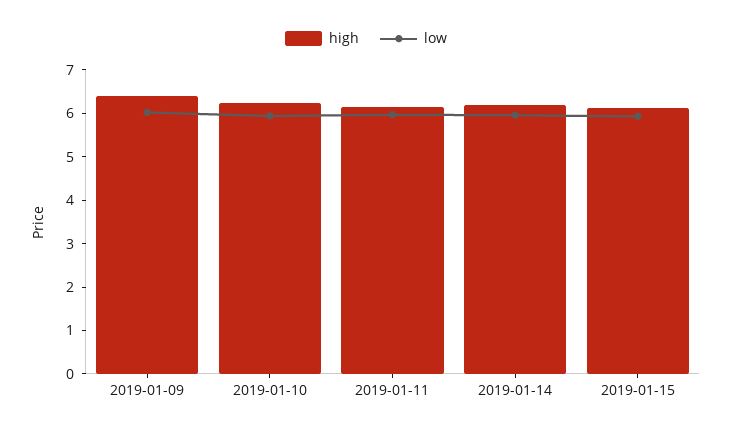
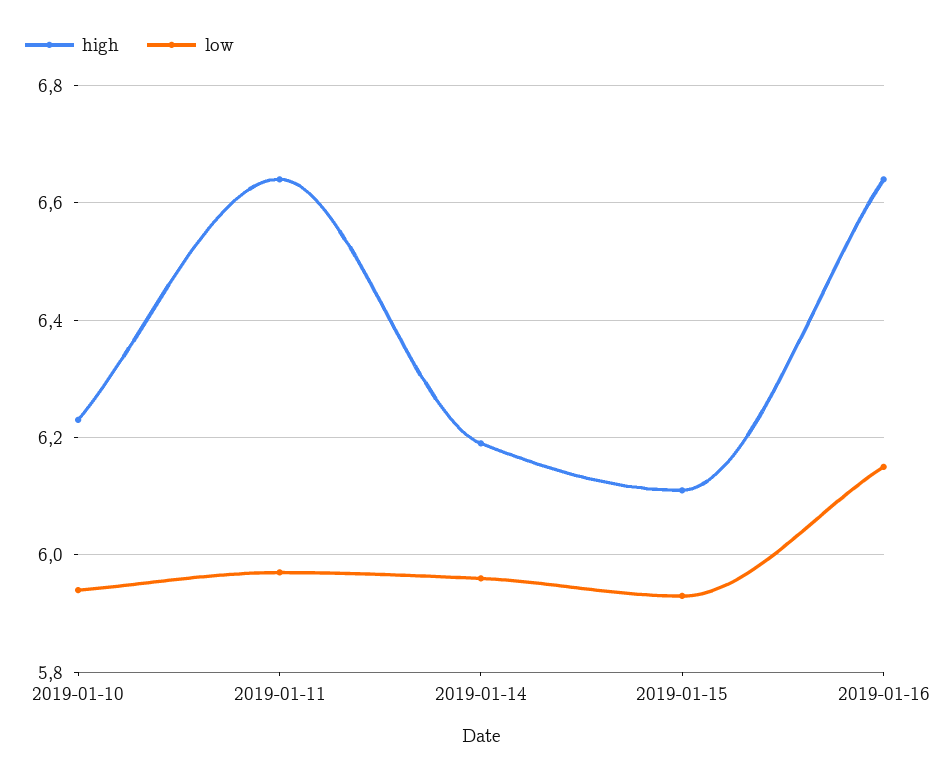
high, 2019-01-09: 6.4 -> none
low, 2019-01-09: 6 -> none
high, 2019-01-11: 6.2 -> 6.65
high, 2019-01-16: none -> 6.65
low, 2019-01-16: none -> 6.15

